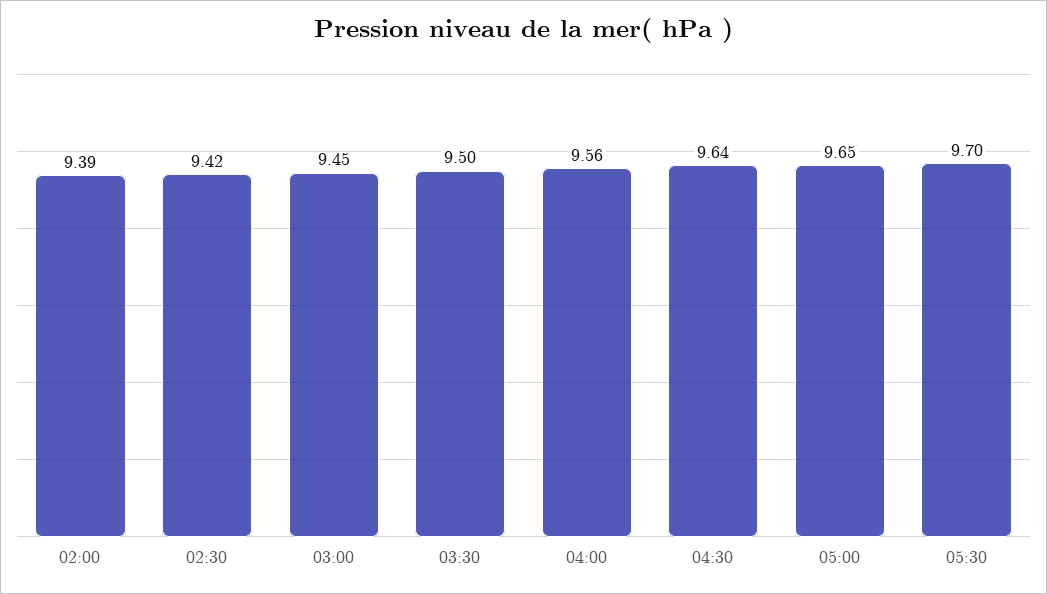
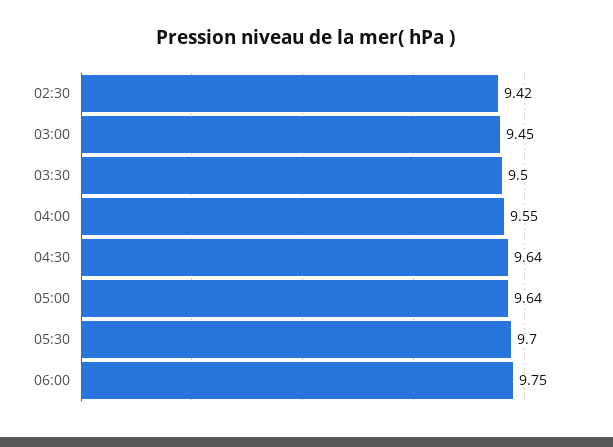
02:00: 9.39 -> none
04:00: 9.56 -> 9.55
05:00: 9.65 -> 9.64
06:00: none -> 9.75

